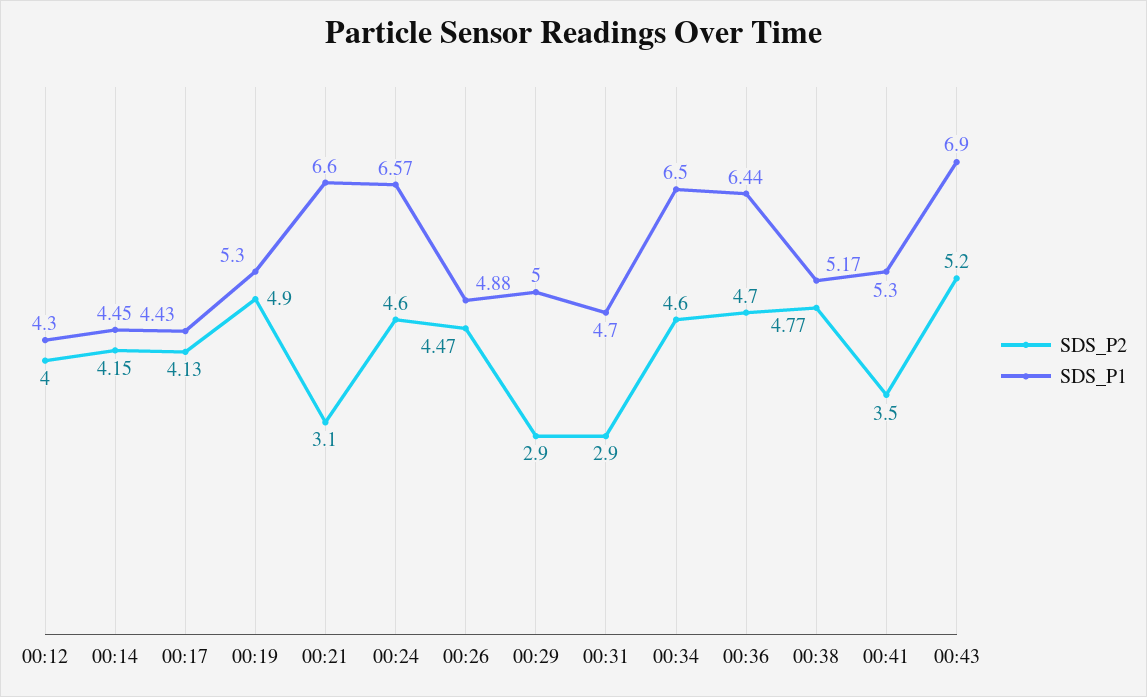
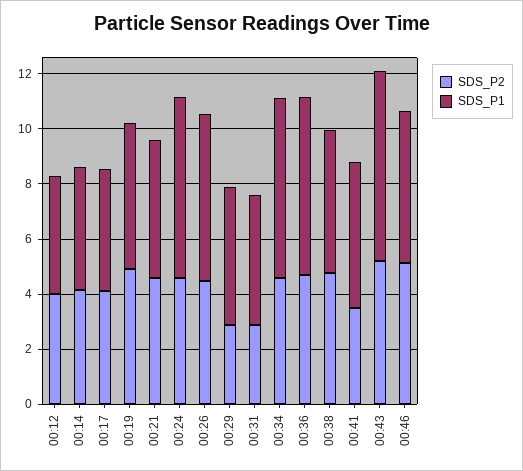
SDS_P2, 00:21: 3.1 -> 4.5
SDS_P1, 00:21: 6.6 -> 5
SDS_P1, 00:26: 4.88 -> 6
SDS_P2, 00:46: none -> 5
SDS_P1, 00:46: none -> 5.5

